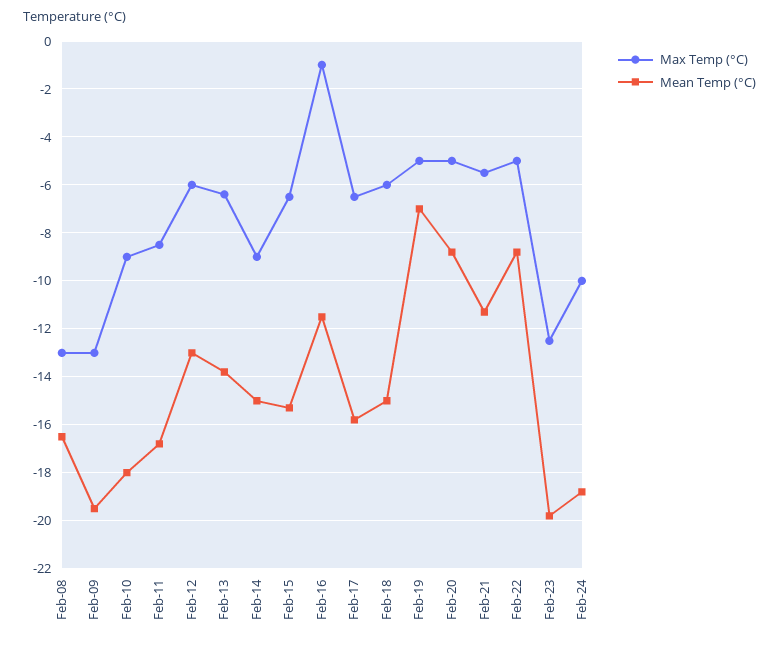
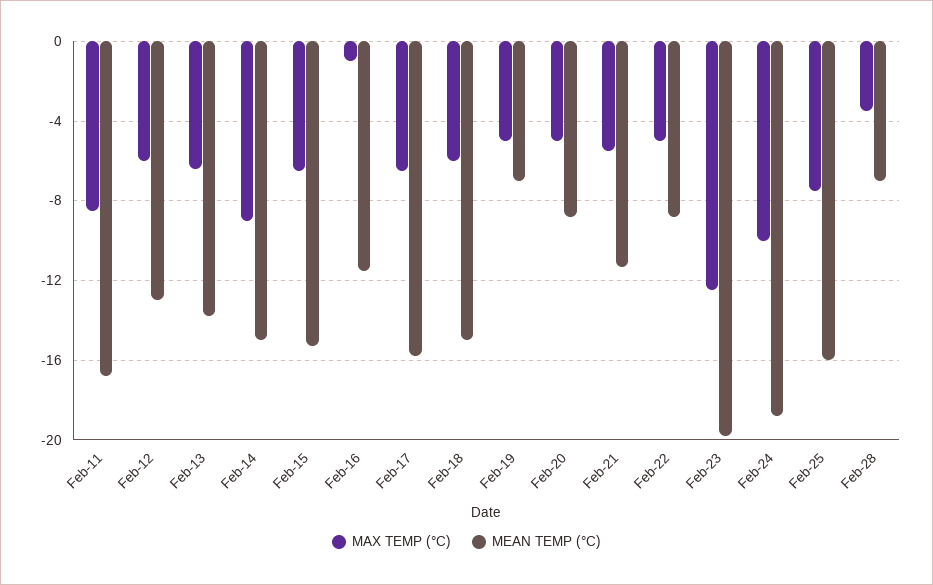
Max Temp (°C), Feb-08: -13 -> none
Mean Temp (°C), Feb-08: -16.5 -> none
Max Temp (°C), Feb-09: -13 -> none
Mean Temp (°C), Feb-09: -19.5 -> none
Max Temp (°C), Feb-10: -9 -> none
Mean Temp (°C), Feb-10: -18 -> none
Max Temp (°C), Feb-25: none -> -7.5
Mean Temp (°C), Feb-25: none -> -16
Max Temp (°C), Feb-28: none -> -3.5
Mean Temp (°C), Feb-28: none -> -7

